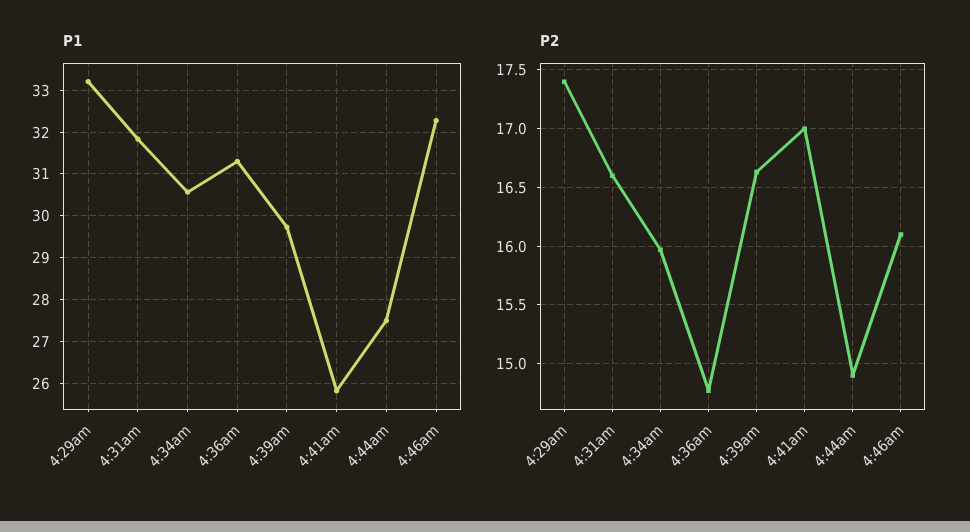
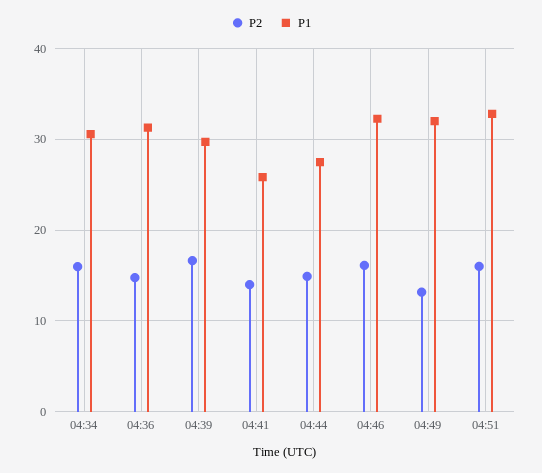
P1, 4:29am: 33.2 -> none
P1, 4:31am: 31.8 -> none
P2, 4:29am: 17.4 -> none
P2, 4:31am: 16.6 -> none
P2, 4:41am: 17 -> 14
P2, 04:49: none -> 13
P1, 04:49: none -> 32
P2, 04:51: none -> 16
P1, 04:51: none -> 33

